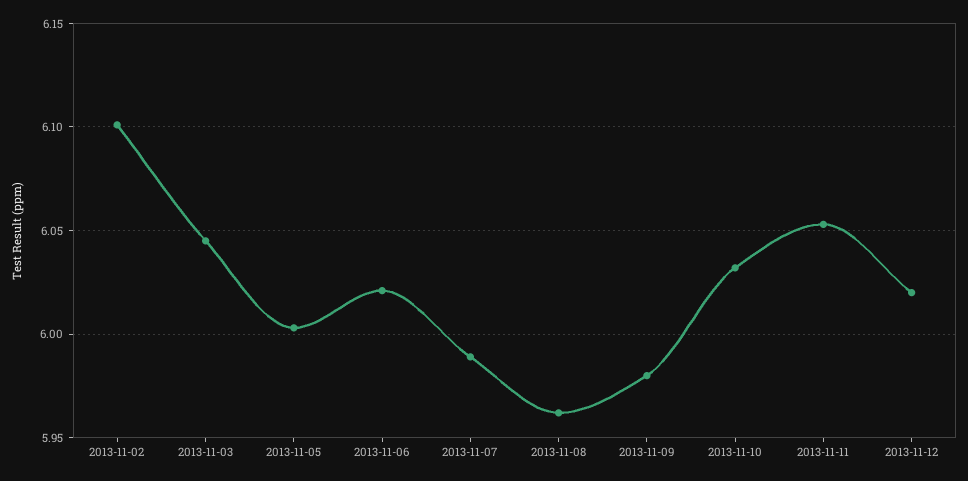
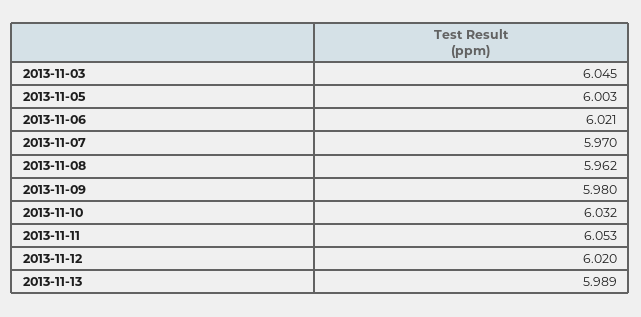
2013-11-02: 6.1 -> none
2013-11-07: 5.99 -> 5.97
2013-11-13: none -> 5.989

